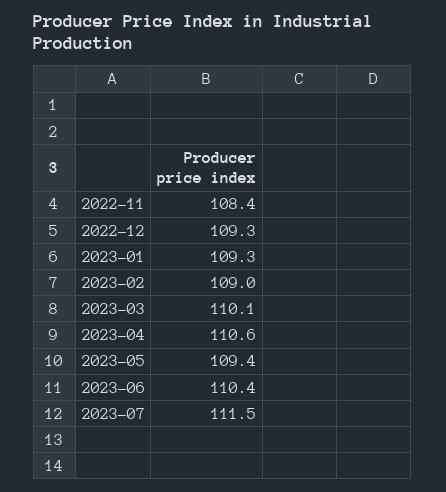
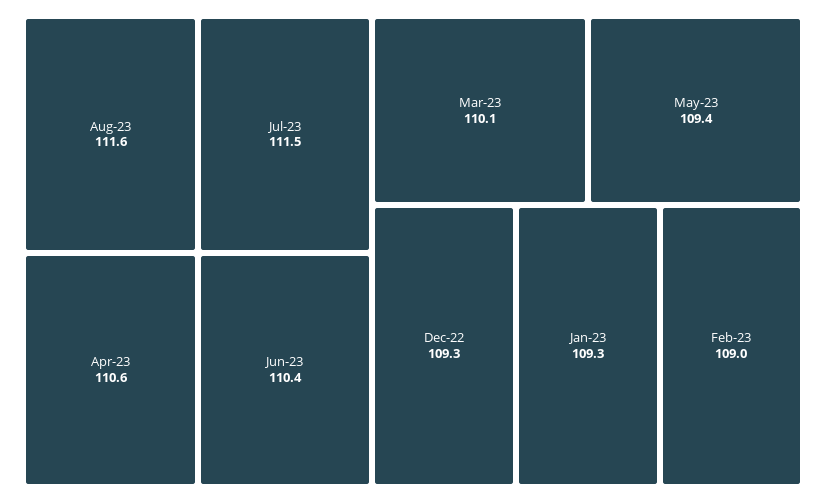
2022-11: 108.4 -> none
Aug-23: none -> 111.6

